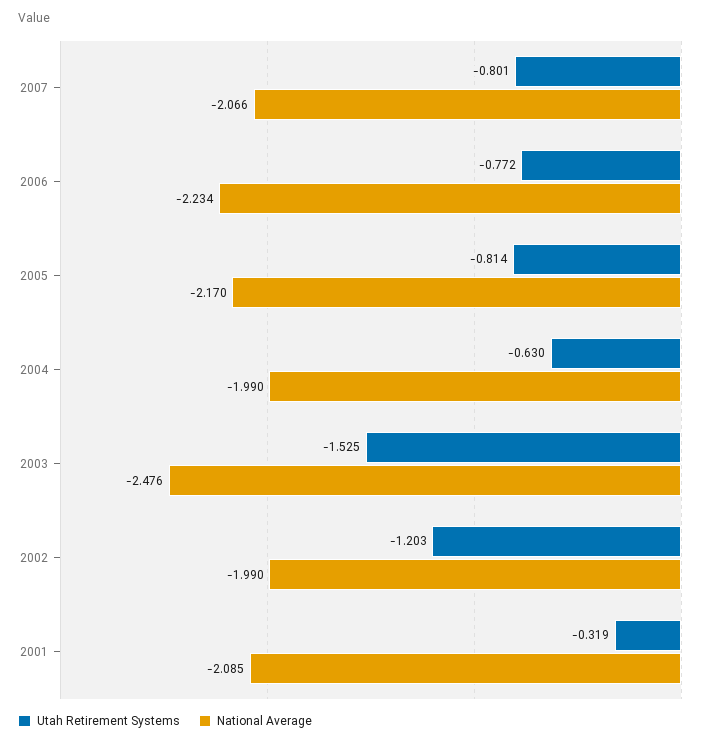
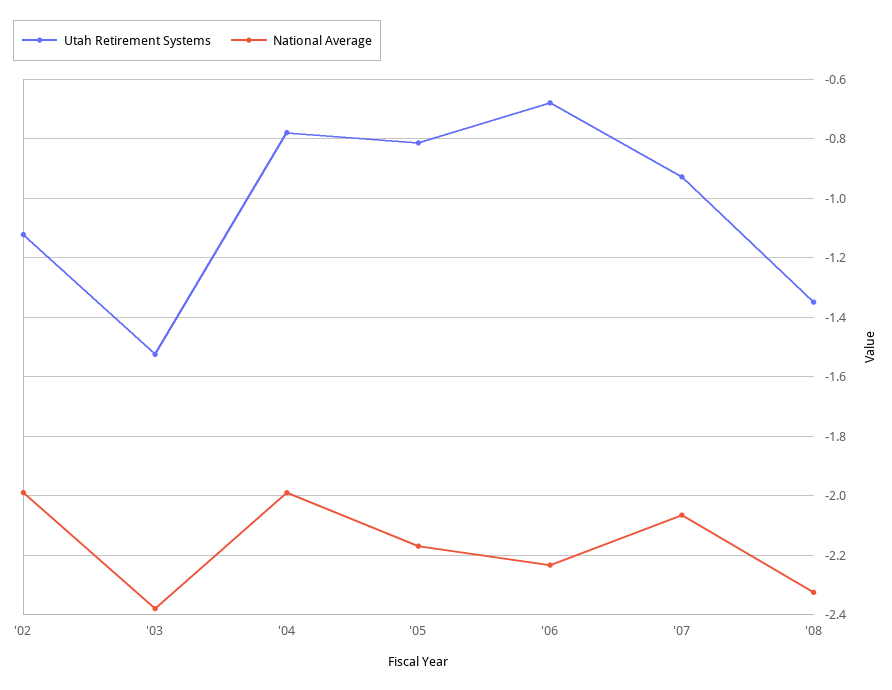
Utah Retirement Systems, 2007: -0.801 -> -0.925
Utah Retirement Systems, 2006: -0.772 -> -0.675
Utah Retirement Systems, 2004: -0.63 -> -0.775
National Average, 2003: -2.476 -> -2.375
Utah Retirement Systems, 2002: -1.203 -> -1.125
Utah Retirement Systems, 2001: -0.319 -> none
National Average, 2001: -2.085 -> none
Utah Retirement Systems, '08: none -> -1.35
National Average, '08: none -> -2.325

